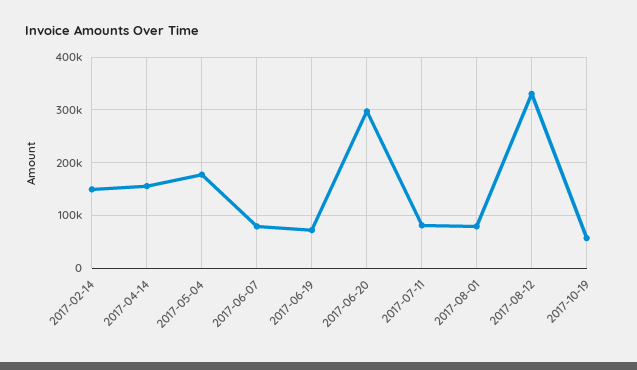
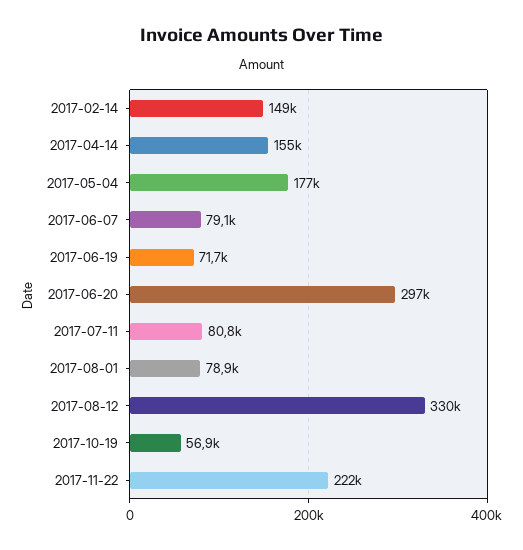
2017-11-22: none -> 222000

